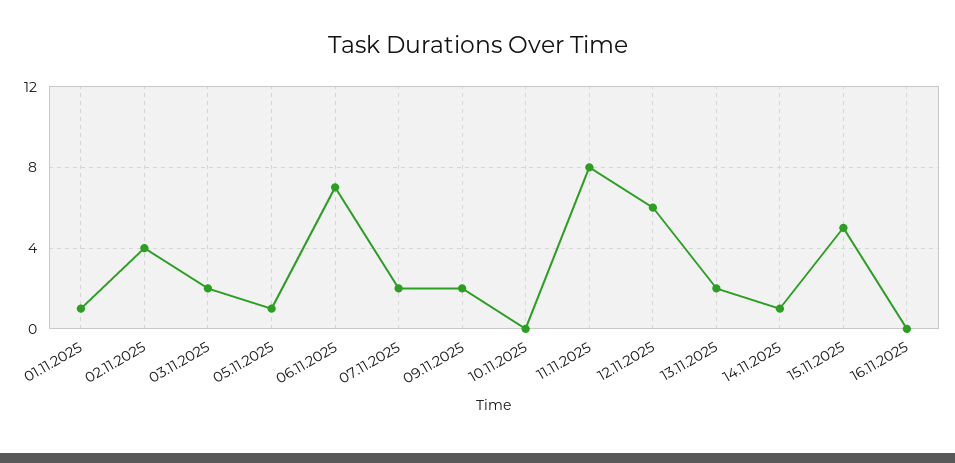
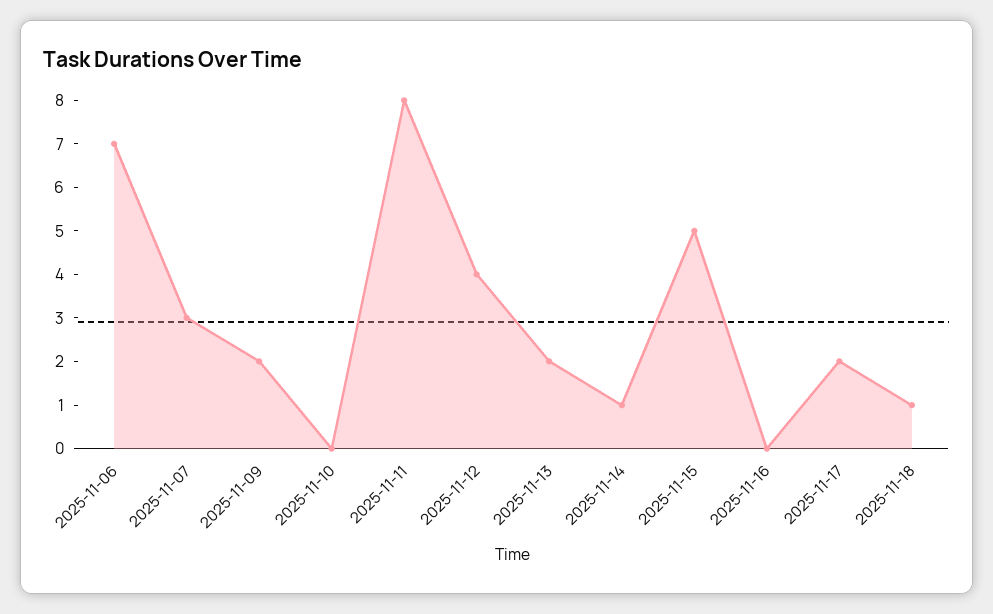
01.11.2025: 1 -> none
02.11.2025: 4 -> none
03.11.2025: 2 -> none
05.11.2025: 1 -> none
07.11.2025: 2 -> 3
12.11.2025: 6 -> 4
2025-11-17: none -> 2
2025-11-18: none -> 1

